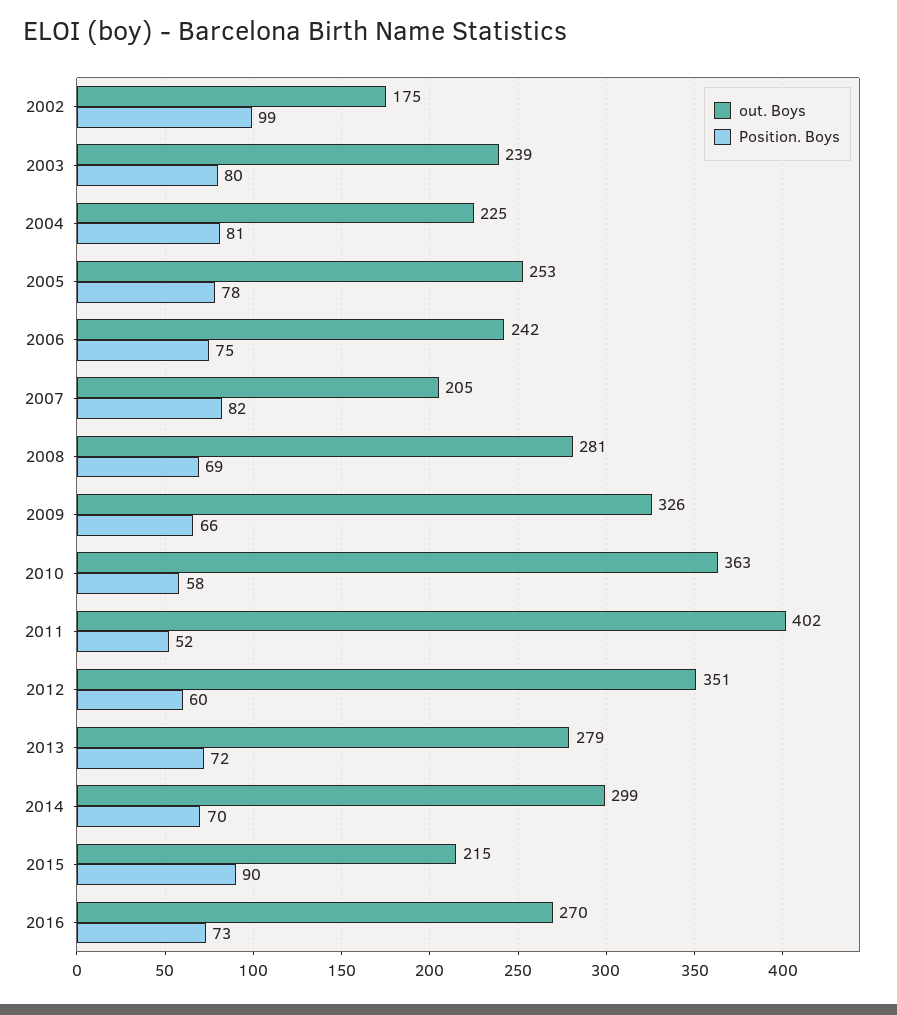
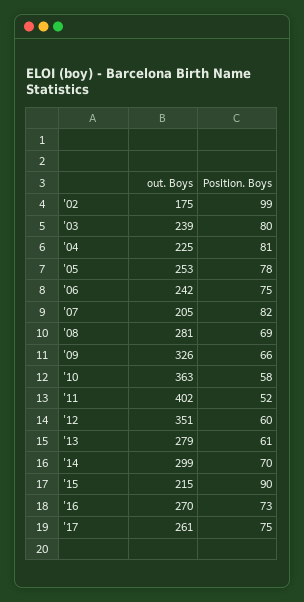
Position. Boys, 2013: 72 -> 61
out. Boys, '17: none -> 261
Position. Boys, '17: none -> 75

